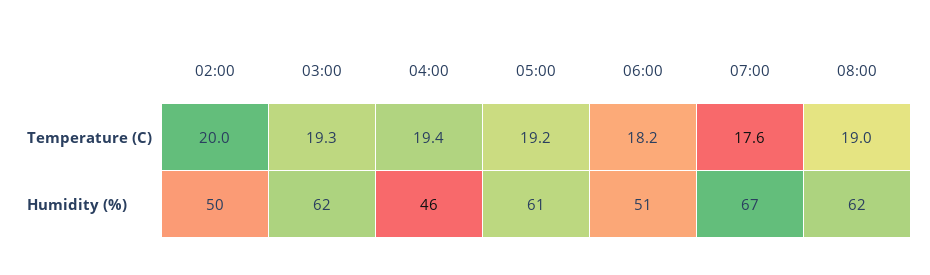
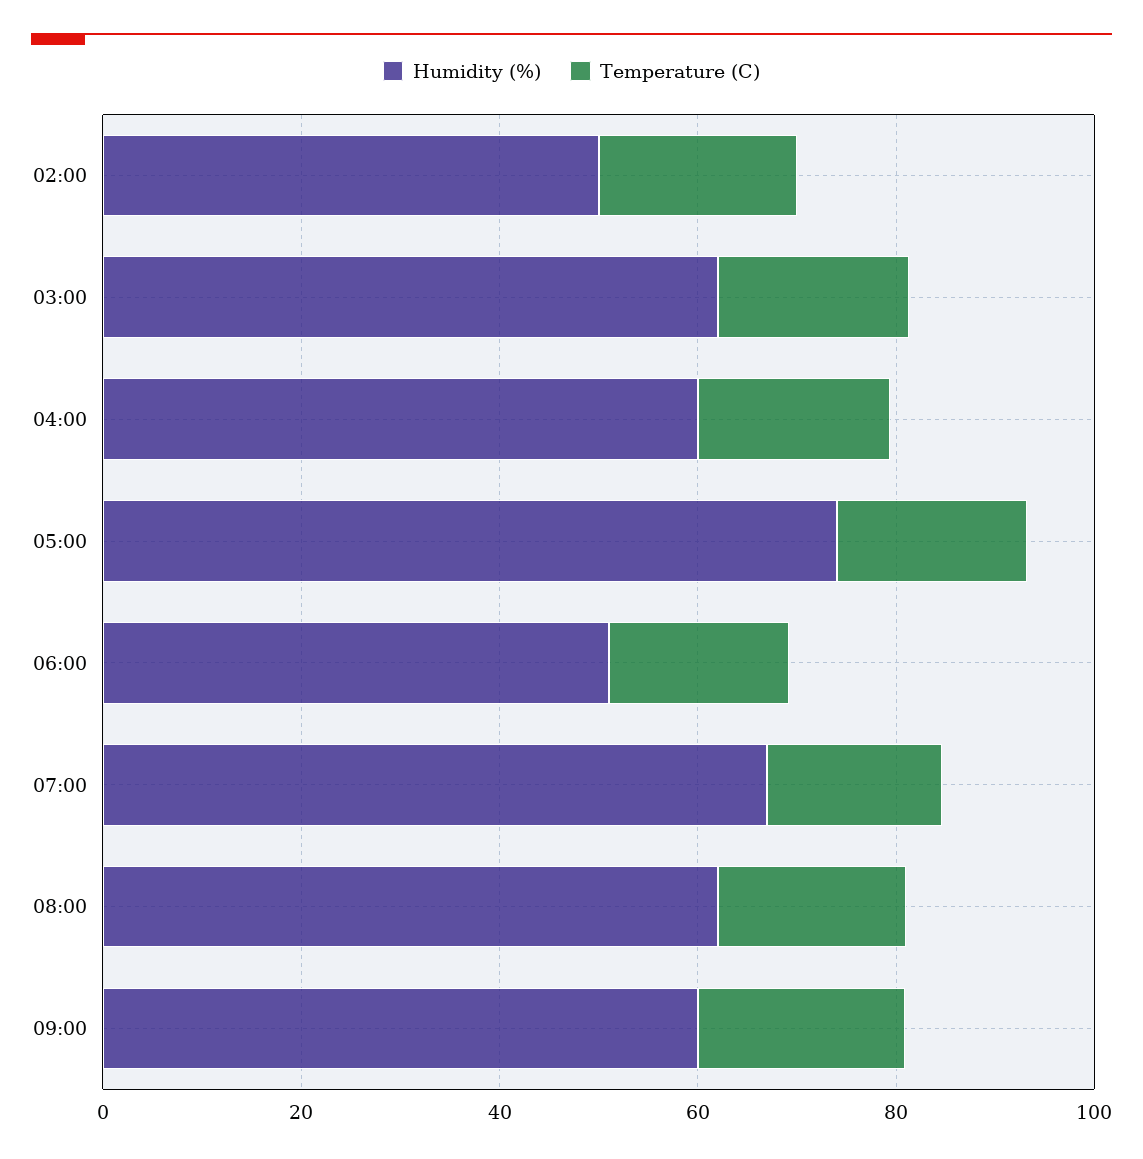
Humidity (%), 04:00: 46 -> 60
Humidity (%), 05:00: 61 -> 75
Humidity (%), 09:00: none -> 60
Temperature (C), 09:00: none -> 20

